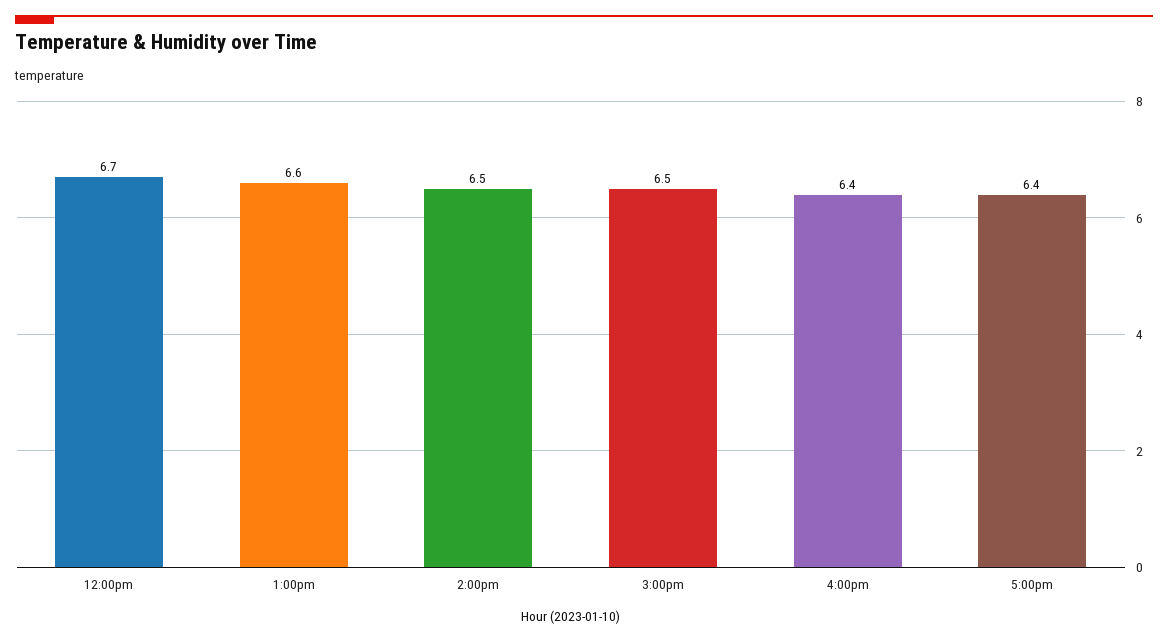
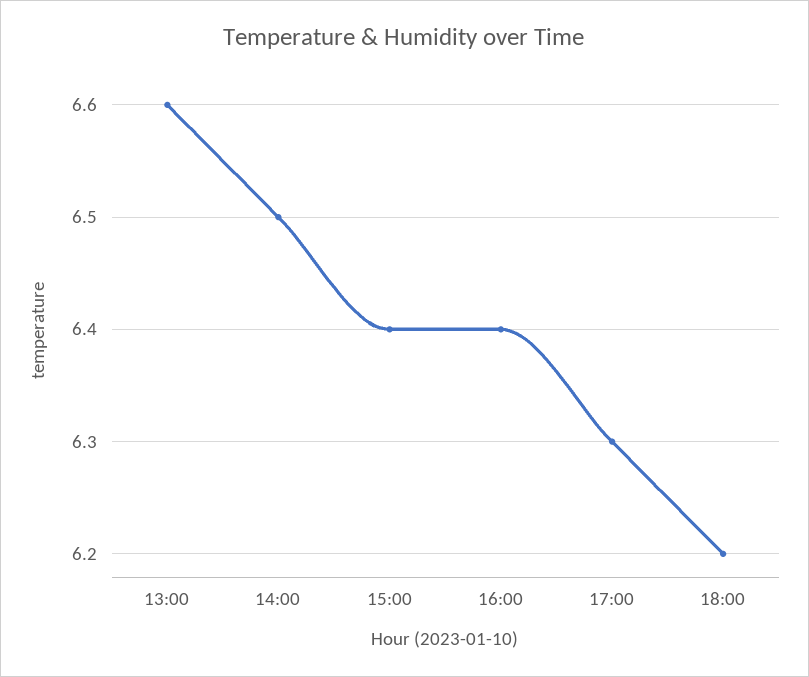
12:00pm: 6.7 -> none
3:00pm: 6.5 -> 6.4
5:00pm: 6.4 -> 6.3
18:00: none -> 6.2

